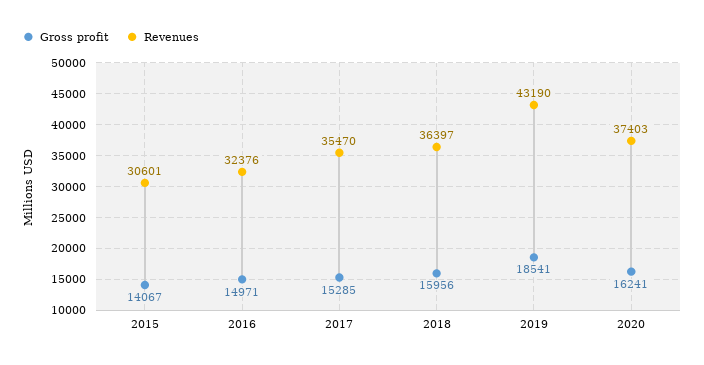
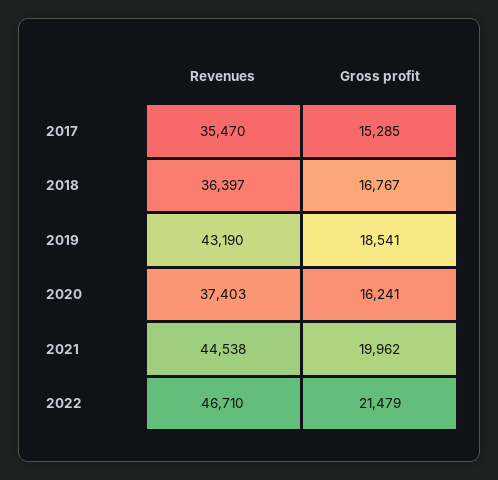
Gross profit, 2015: 14067 -> none
Revenues, 2015: 30601 -> none
Gross profit, 2016: 14971 -> none
Revenues, 2016: 32376 -> none
Gross profit, 2018: 15956 -> 16767
Revenues, 2021: none -> 44538
Gross profit, 2021: none -> 19962
Revenues, 2022: none -> 46710
Gross profit, 2022: none -> 21479

